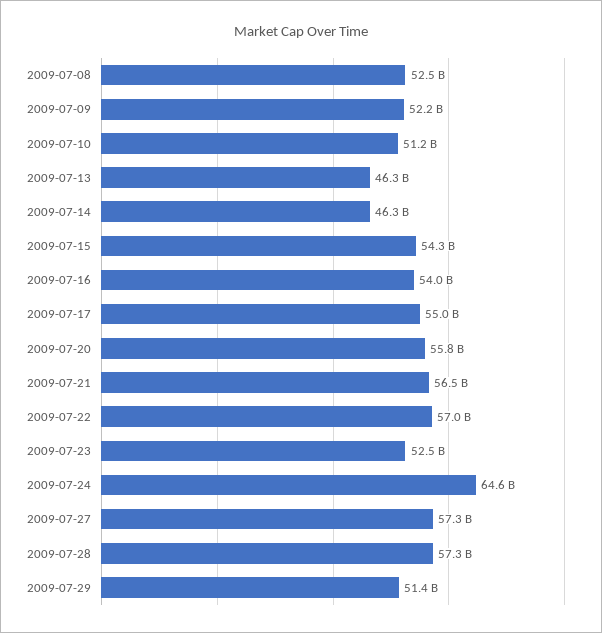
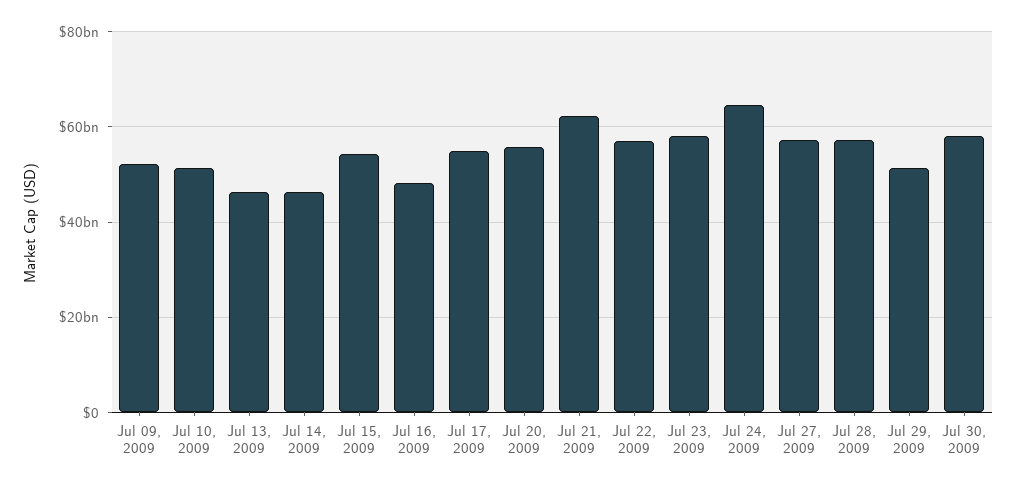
2009-07-08: 52500000000 -> none
2009-07-16: 54000000000 -> 48000000000
2009-07-21: 56500000000 -> 62000000000
2009-07-23: 52500000000 -> 58000000000
Jul 30, 2009: none -> 58000000000

